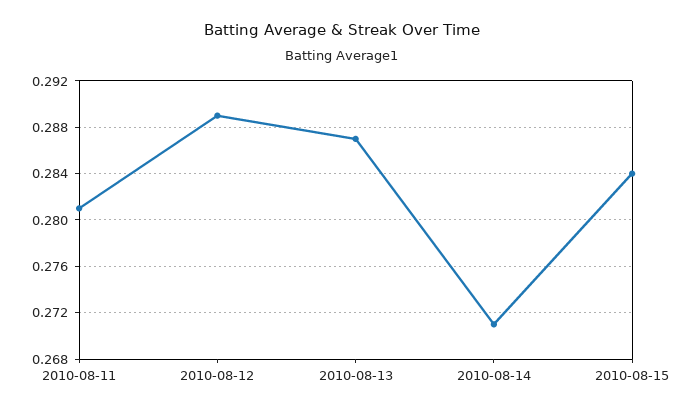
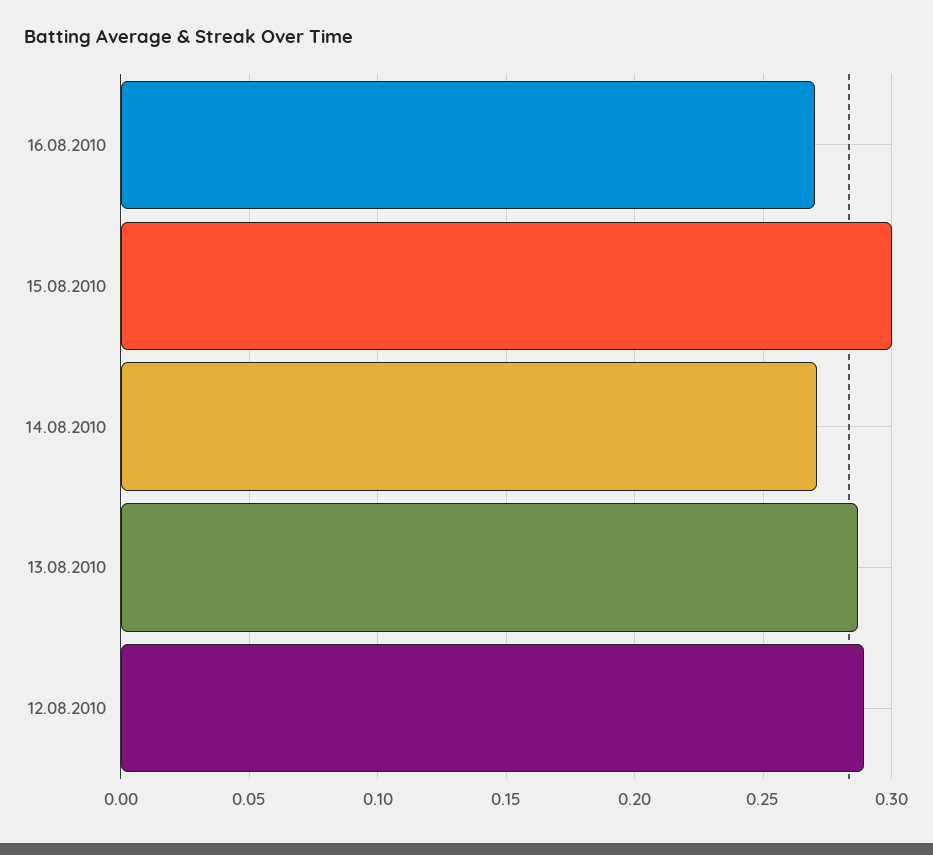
2010-08-11: 0.281 -> none
2010-08-15: 0.284 -> 0.3
16.08.2010: none -> 0.27

